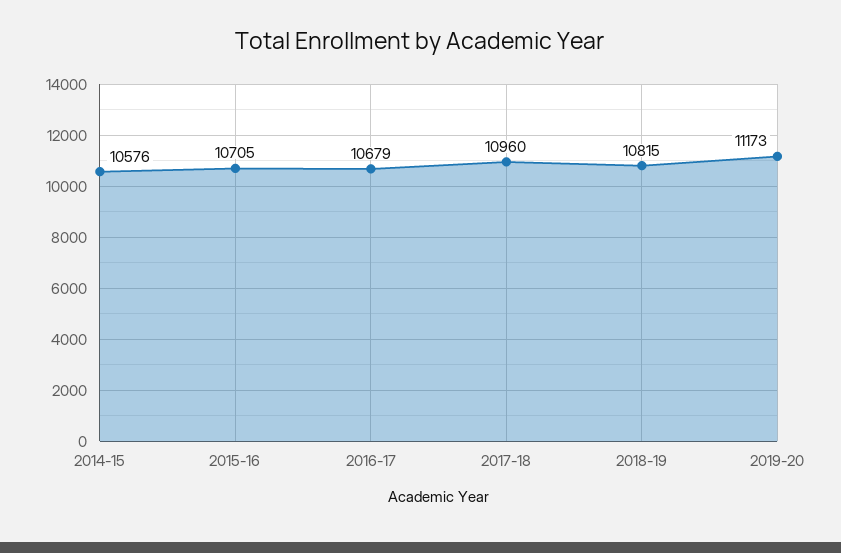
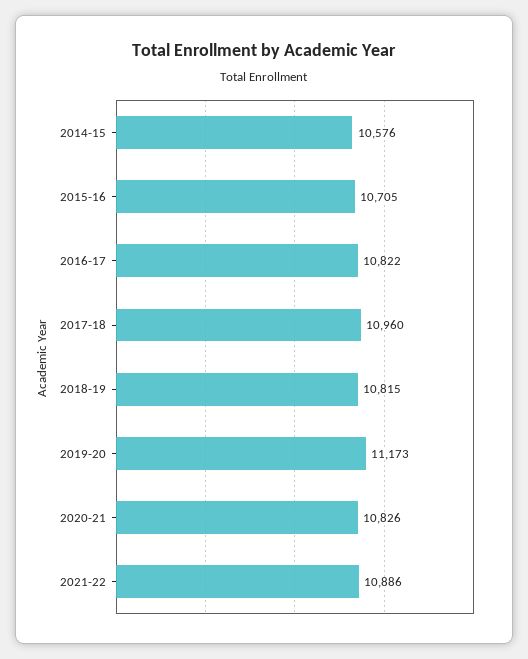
2016-17: 10679 -> 10822
2020-21: none -> 10826
2021-22: none -> 10886

